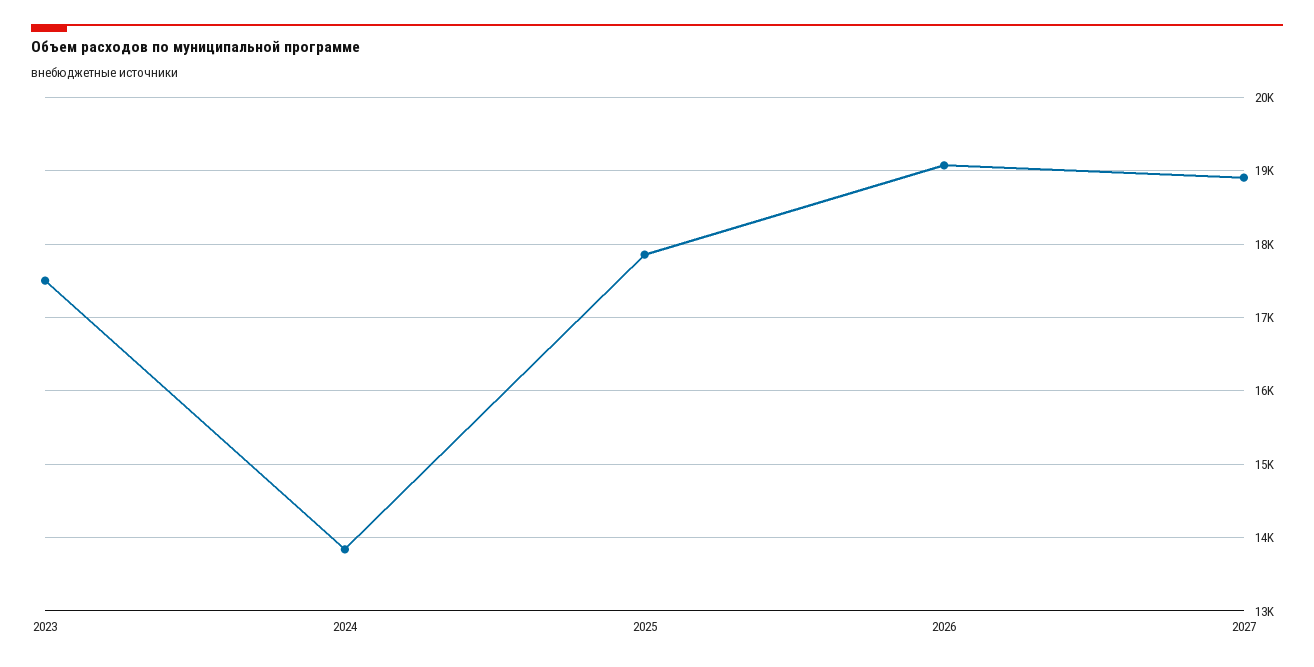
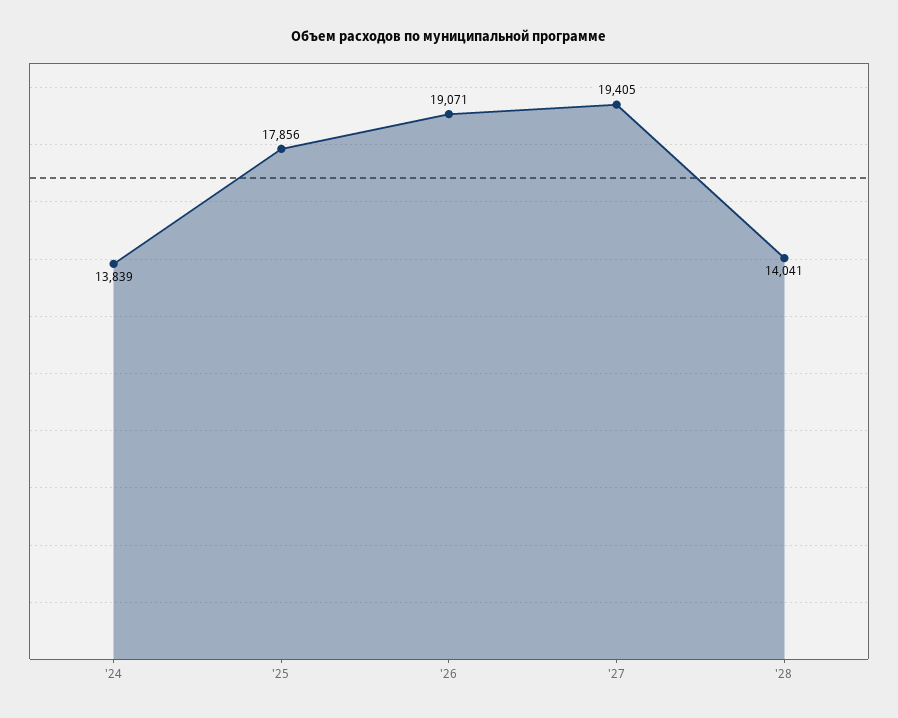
2023: 17500 -> none
2027: 18900 -> 19405
'28: none -> 14041

